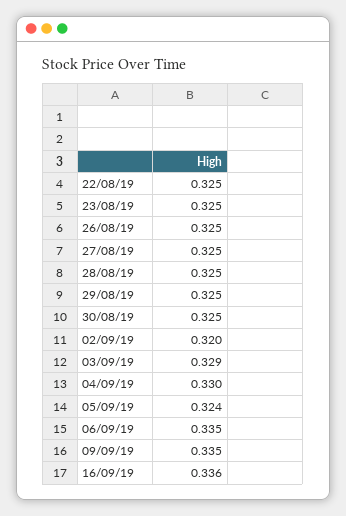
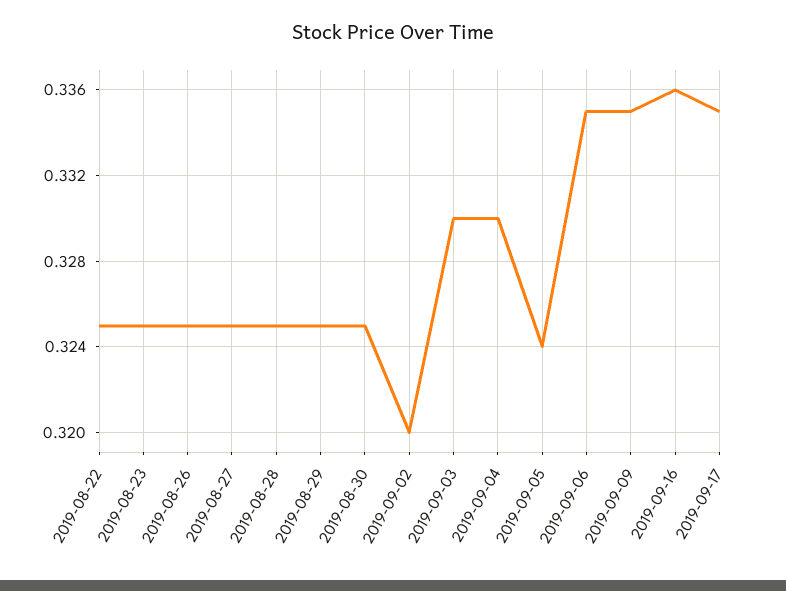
03/09/19: 0.329 -> 0.33
2019-09-17: none -> 0.335

